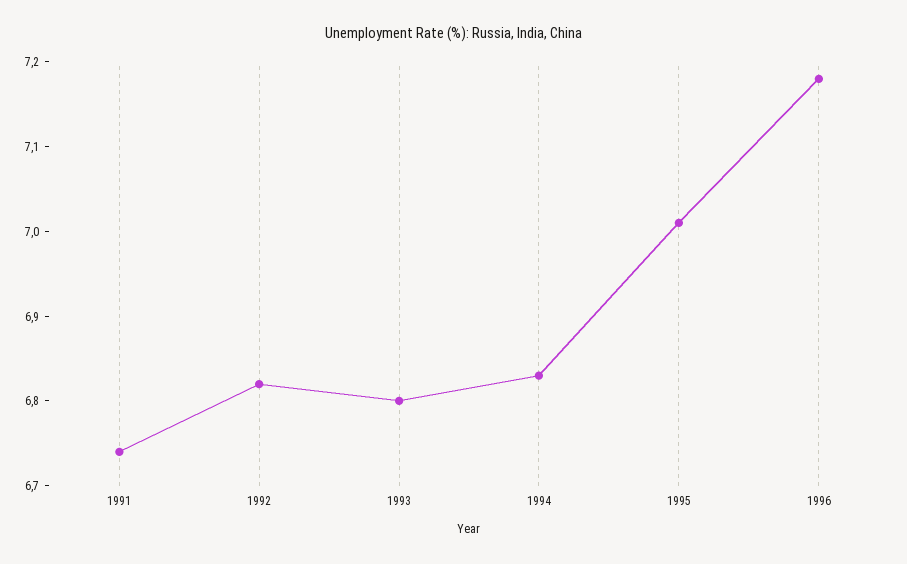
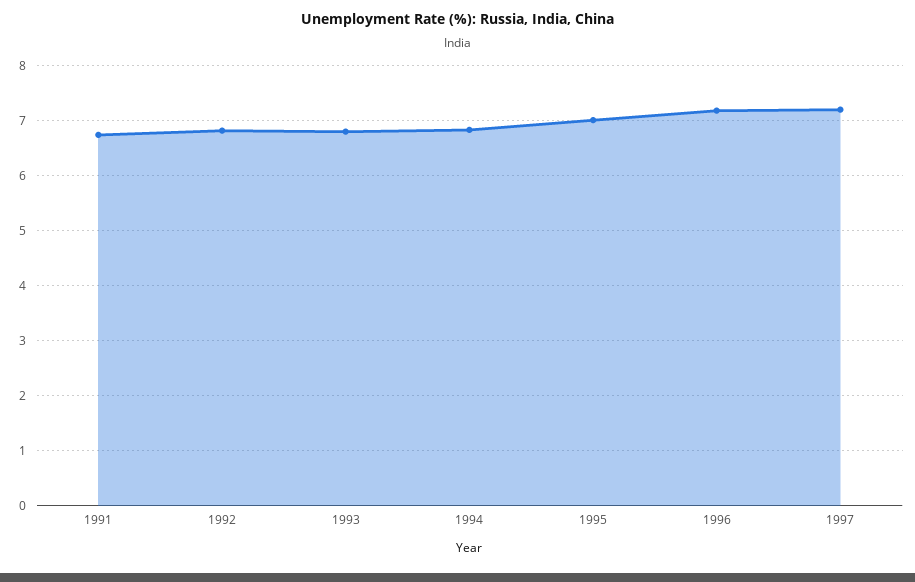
1997: none -> 7.2

